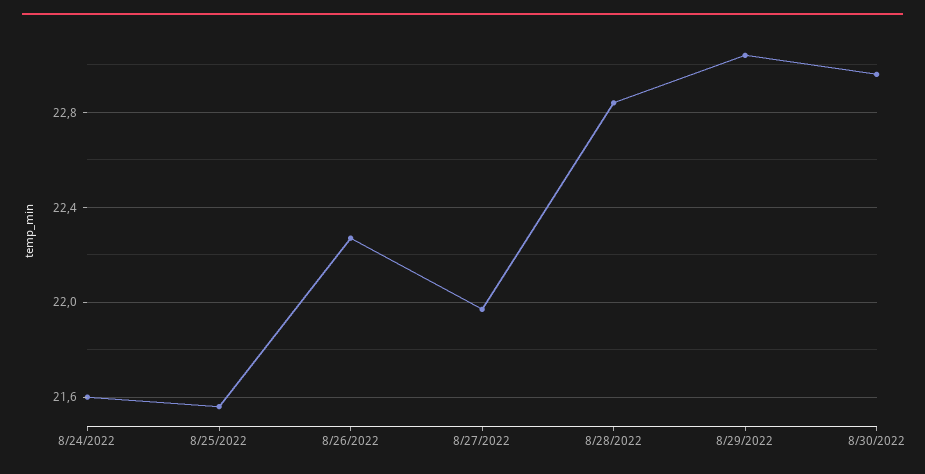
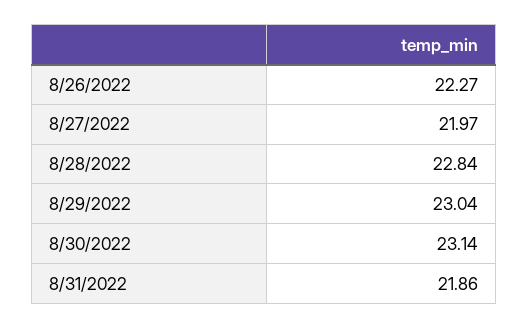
8/24/2022: 21.6 -> none
8/25/2022: 21.55 -> none
8/30/2022: 22.95 -> 23.14
8/31/2022: none -> 21.86

